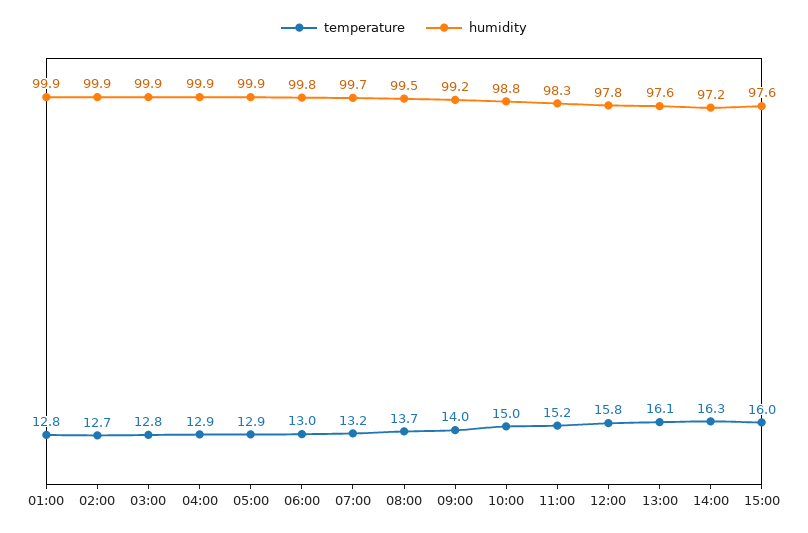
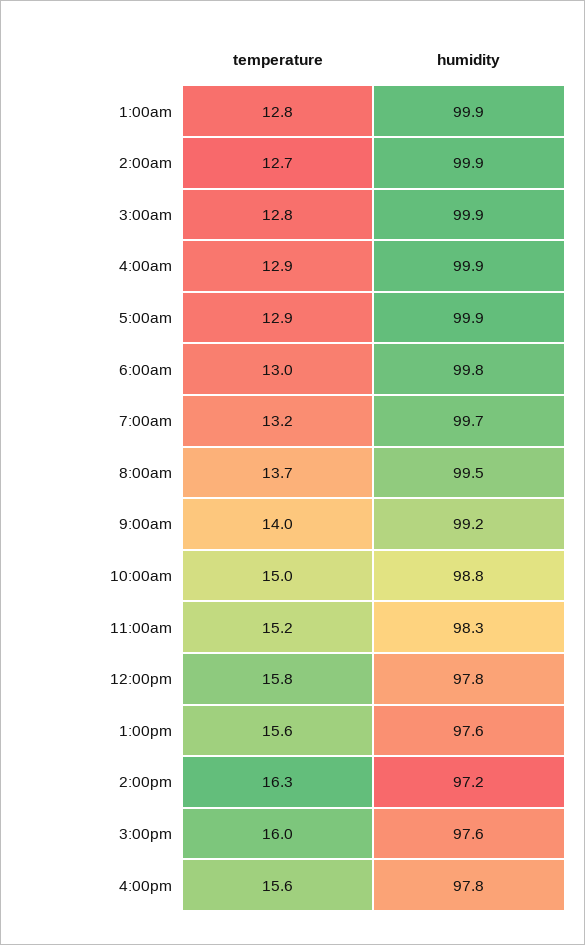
temperature, 13:00: 16.1 -> 15.6
temperature, 4:00pm: none -> 15.6
humidity, 4:00pm: none -> 97.8

